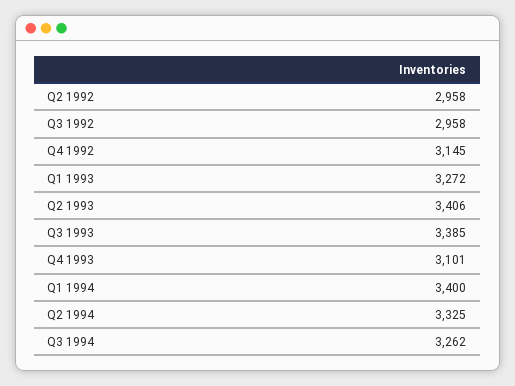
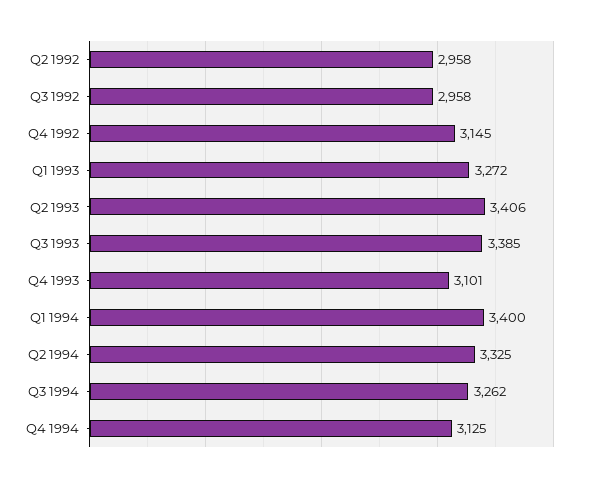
Q4 1994: none -> 3125

